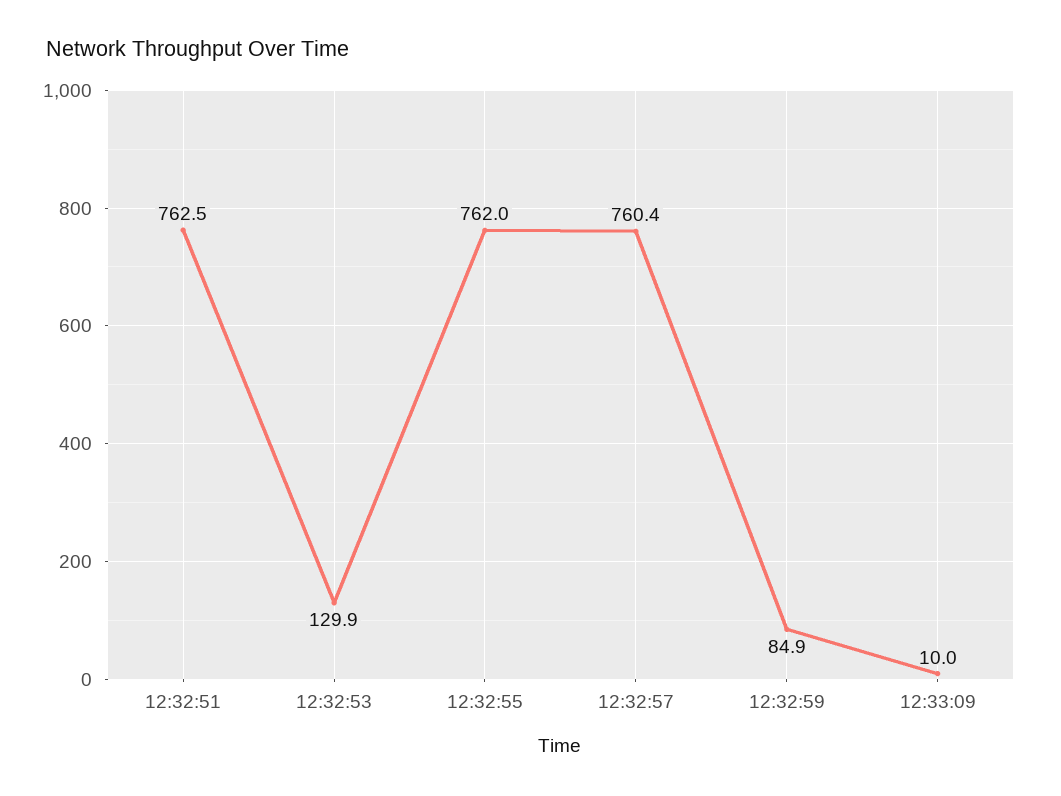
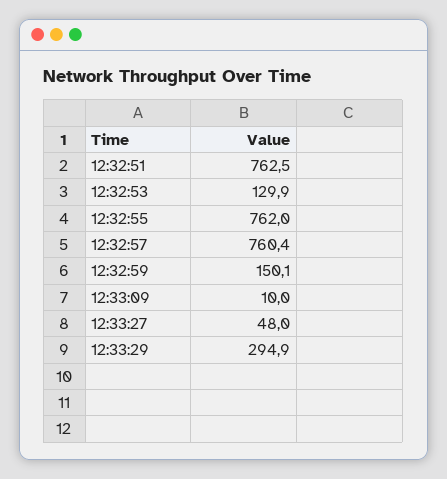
12:32:59: 84.9 -> 150.1
12:33:27: none -> 48
12:33:29: none -> 294.9

